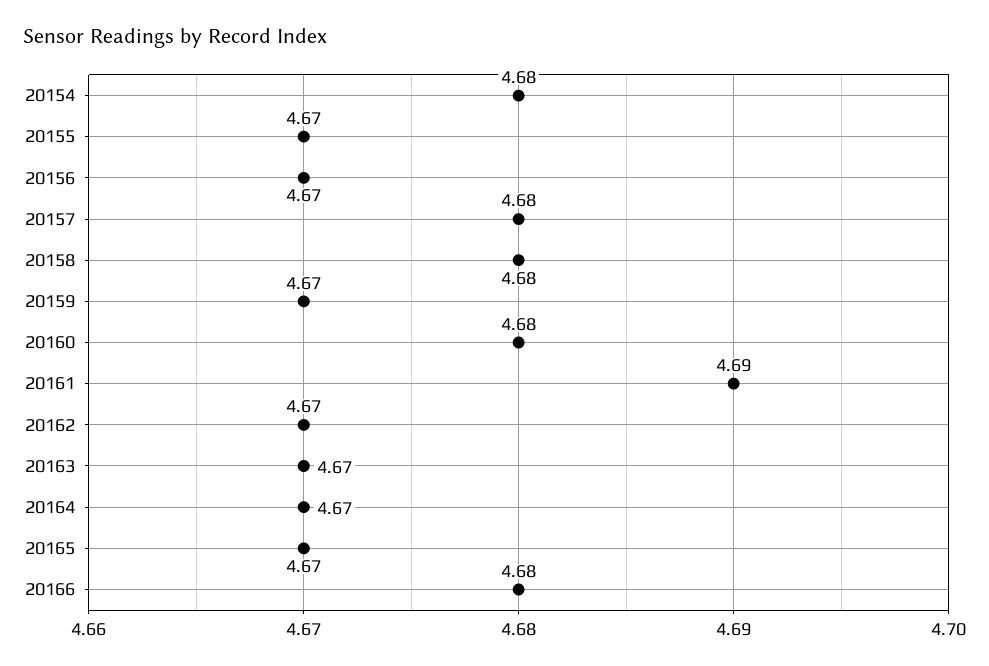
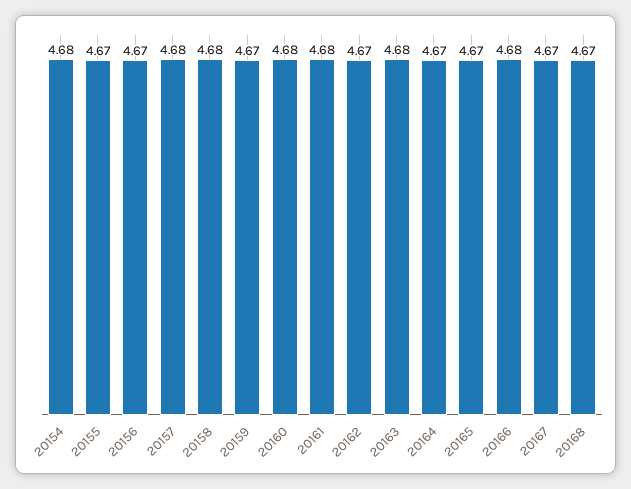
20161: 4.69 -> 4.68
20163: 4.67 -> 4.68
20167: none -> 4.67
20168: none -> 4.67

